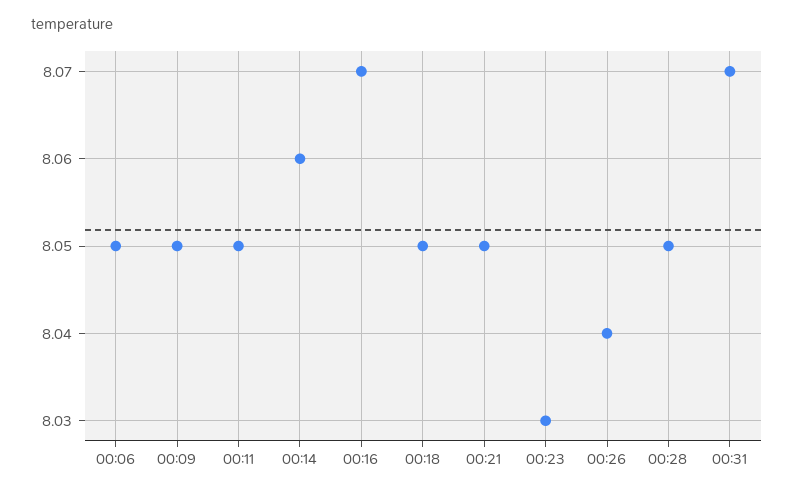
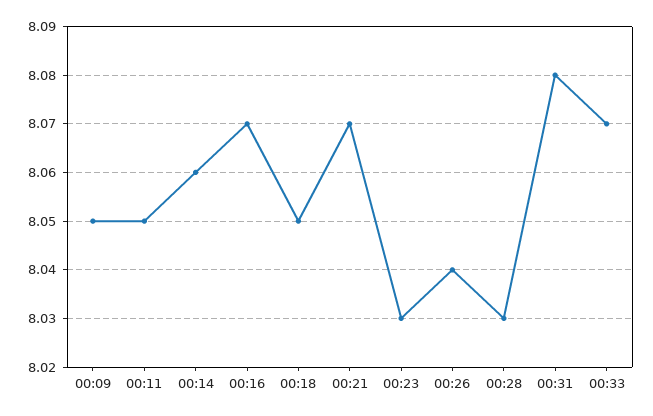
00:06: 8.05 -> none
00:21: 8.05 -> 8.07
00:28: 8.05 -> 8.03
00:31: 8.07 -> 8.08
00:33: none -> 8.07

